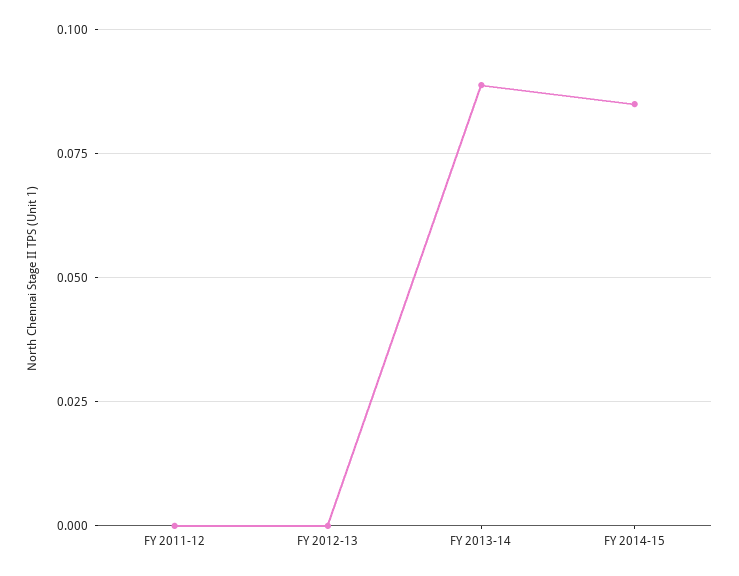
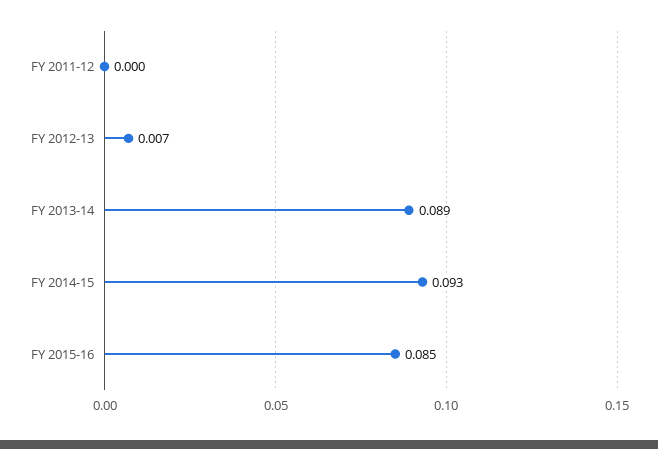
FY 2012-13: 0 -> 0.007
FY 2014-15: 0.085 -> 0.093
FY 2015-16: none -> 0.085

